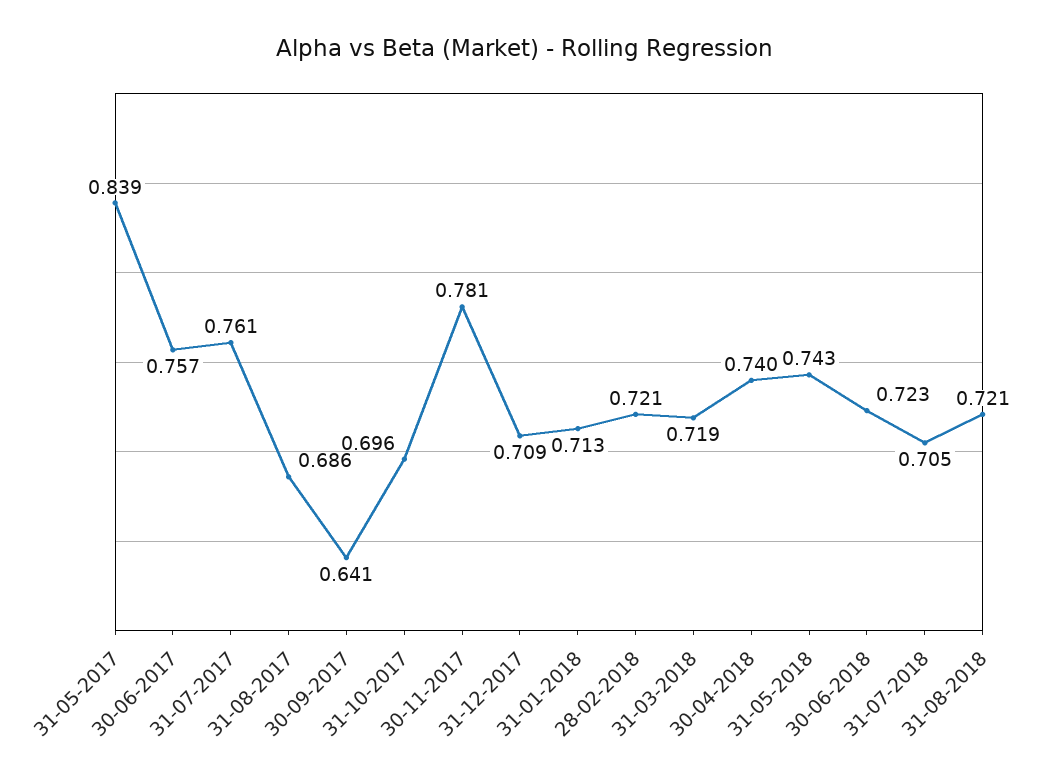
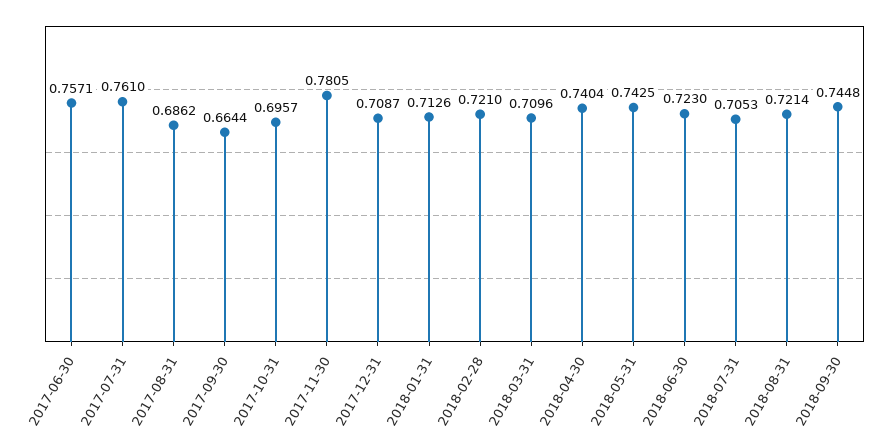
31-05-2017: 0.839 -> none
30-09-2017: 0.641 -> 0.6644
31-03-2018: 0.719 -> 0.7096
2018-09-30: none -> 0.7448

